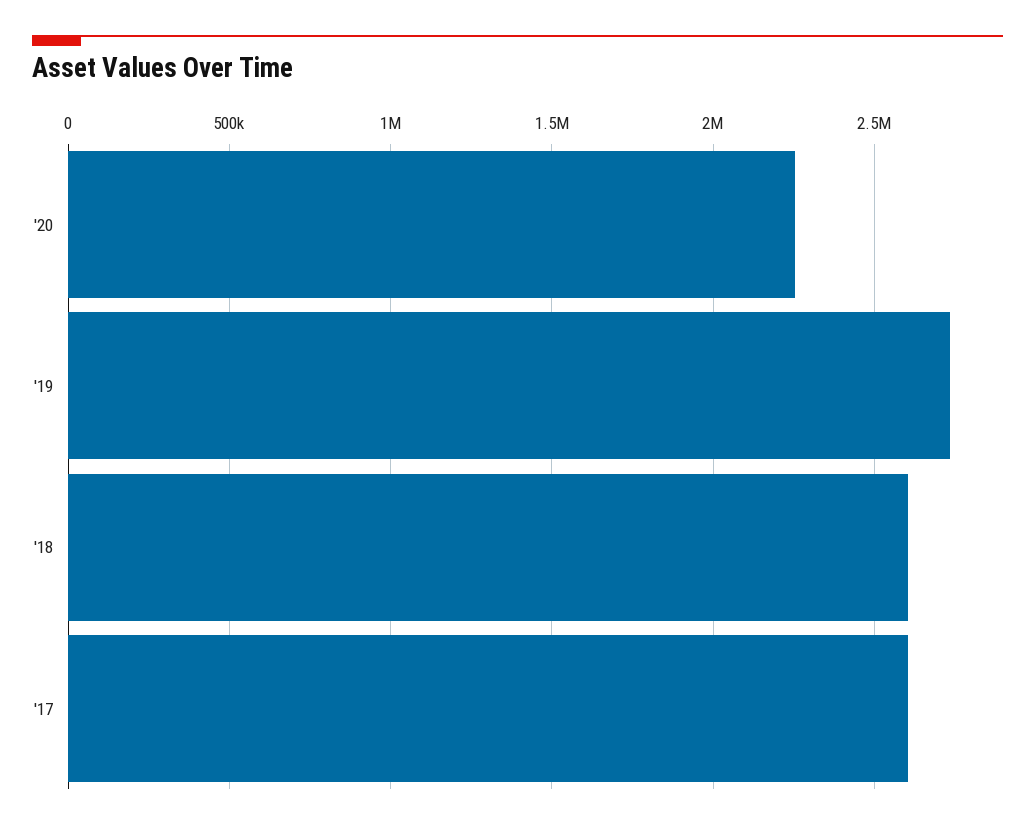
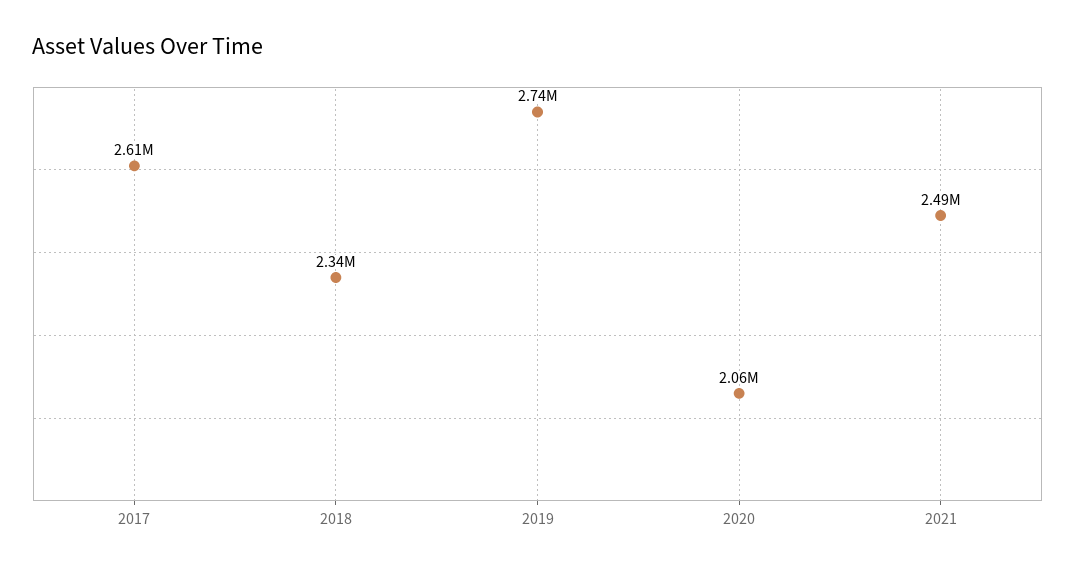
'20: 2250000 -> 2060000
'18: 2600000 -> 2340000
2021: none -> 2490000

